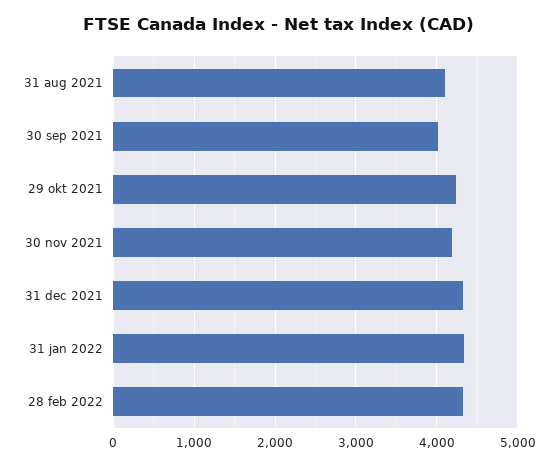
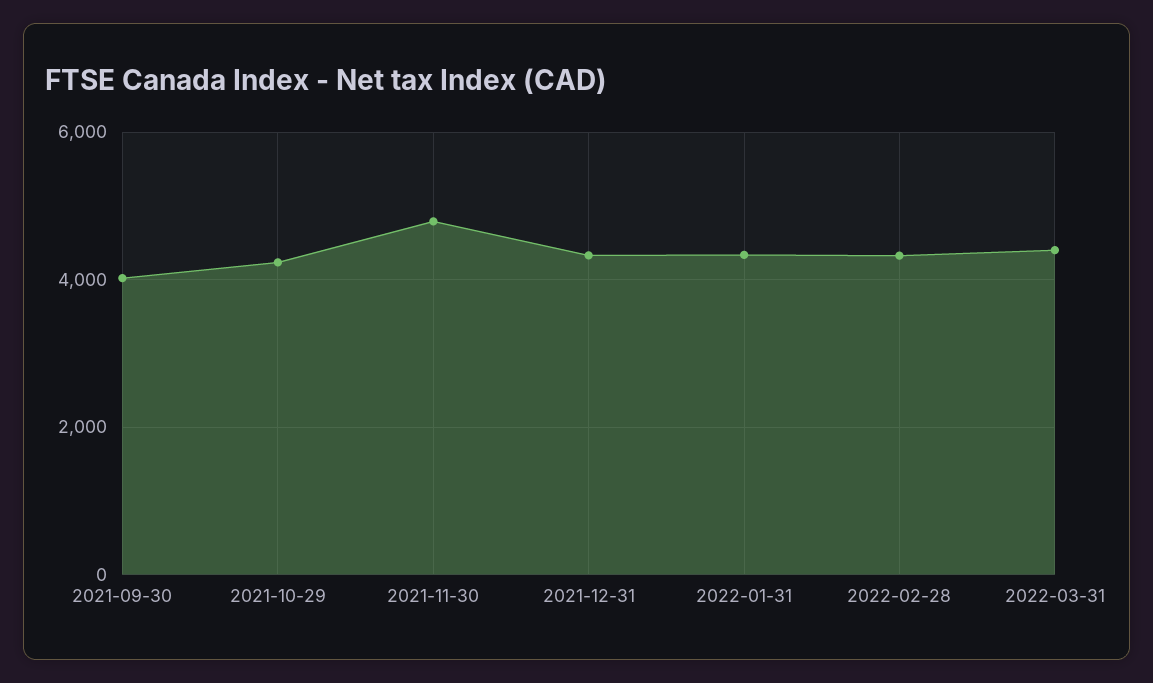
31 aug 2021: 4100 -> none
30 nov 2021: 4200 -> 4800
2022-03-31: none -> 4400

